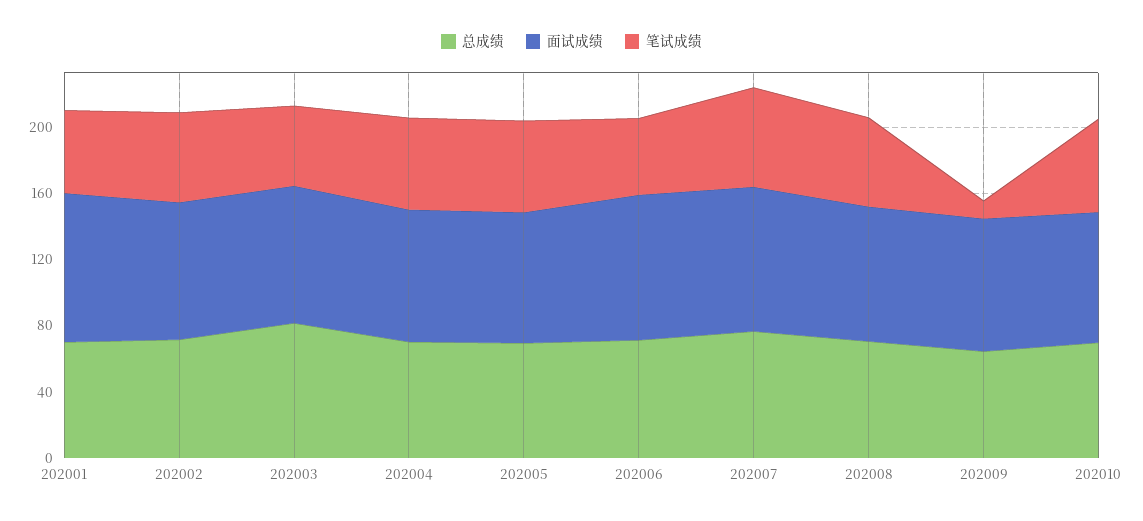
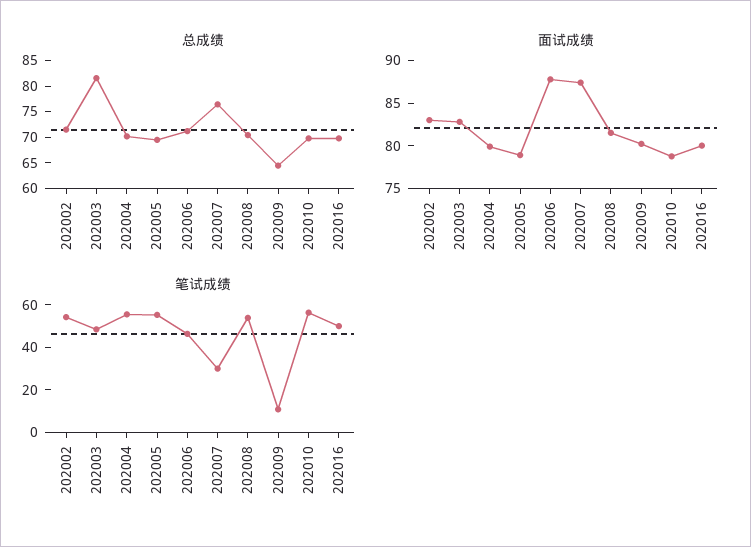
总成绩, 202001: 70 -> none
面试成绩, 202001: 90 -> none
笔试成绩, 202001: 50 -> none
笔试成绩, 202007: 60 -> 30
总成绩, 202016: none -> 70
面试成绩, 202016: none -> 80
笔试成绩, 202016: none -> 50

